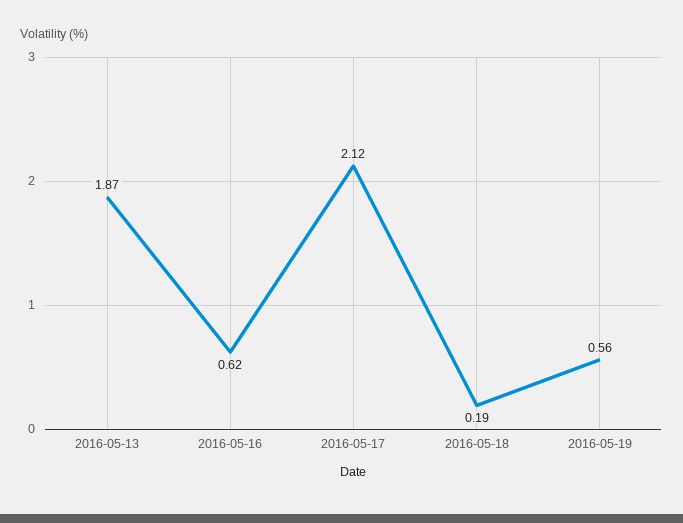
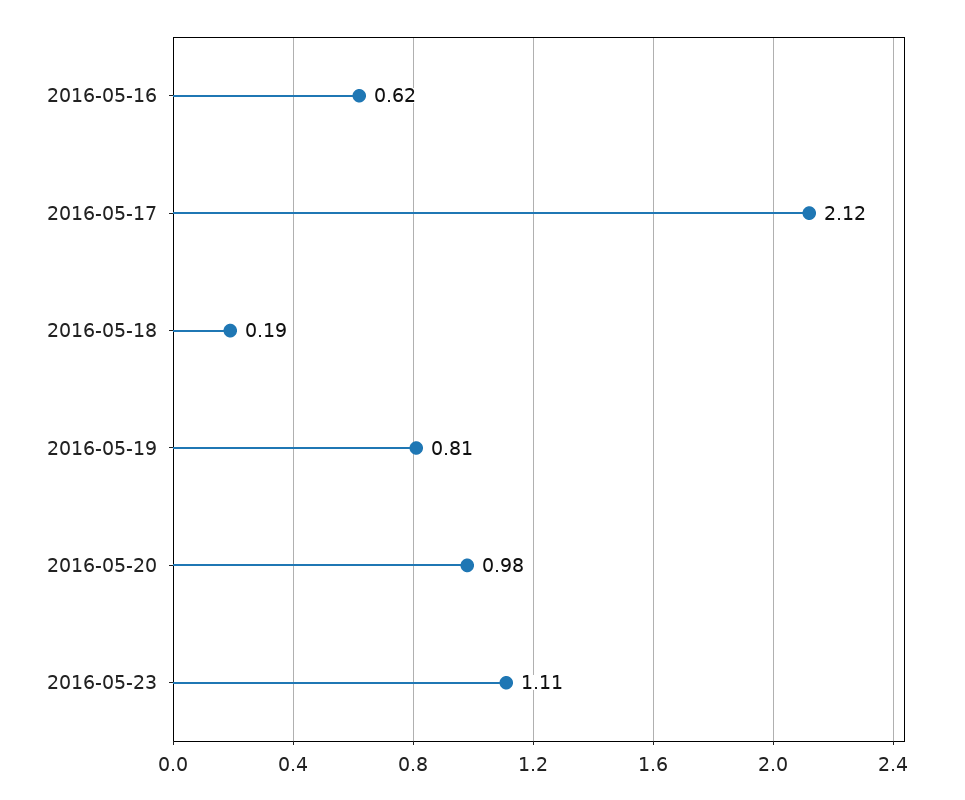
2016-05-13: 1.87 -> none
2016-05-19: 0.56 -> 0.81
2016-05-20: none -> 0.98
2016-05-23: none -> 1.11

